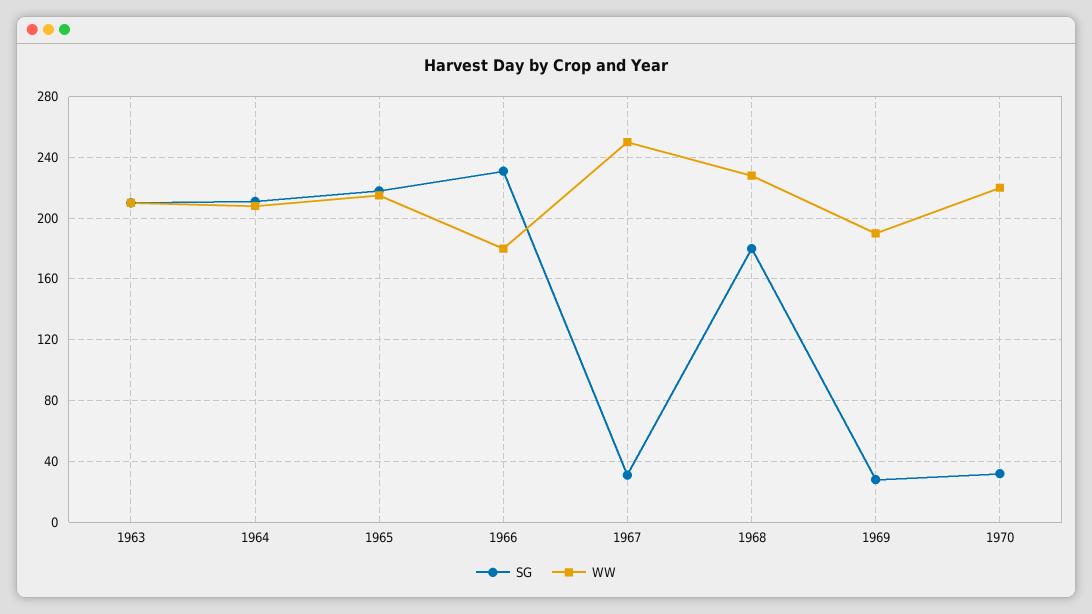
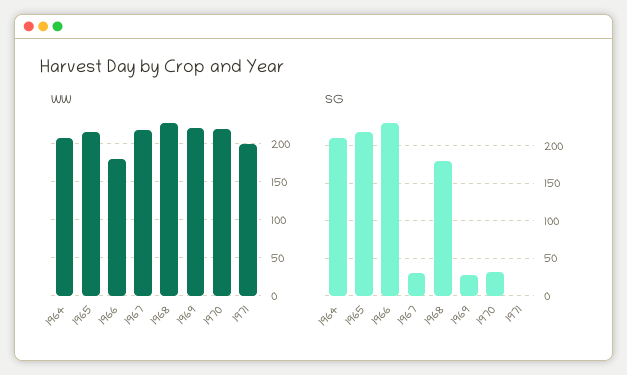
SG, 1963: 210 -> none
WW, 1963: 210 -> none
WW, 1967: 250 -> 220
WW, 1969: 190 -> 220
WW, 1971: none -> 200
SG, 1971: none -> 0

